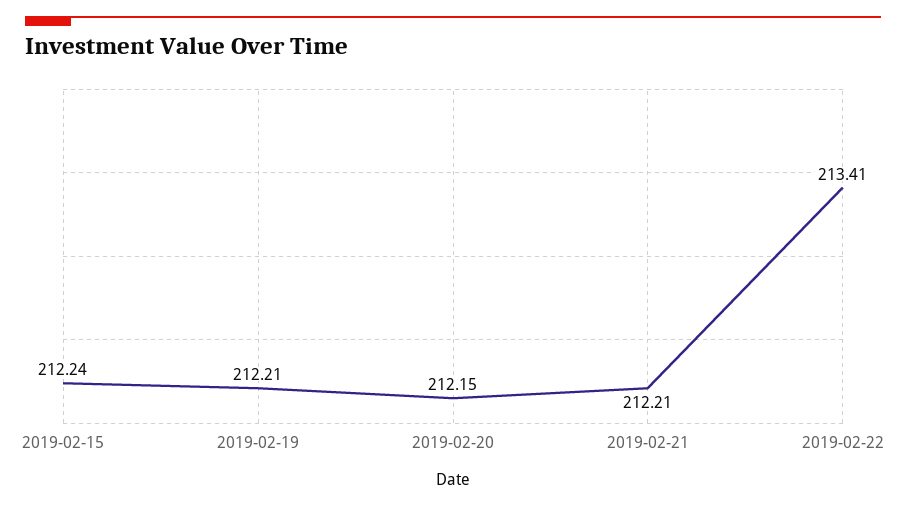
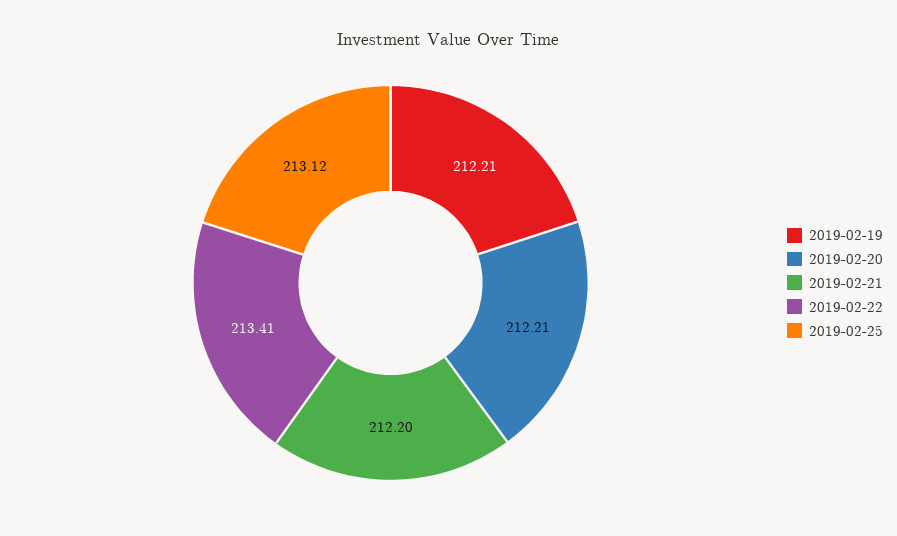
2019-02-15: 212.24 -> none
2019-02-20: 212.15 -> 212.21
2019-02-21: 212.21 -> 212.2
2019-02-25: none -> 213.12

